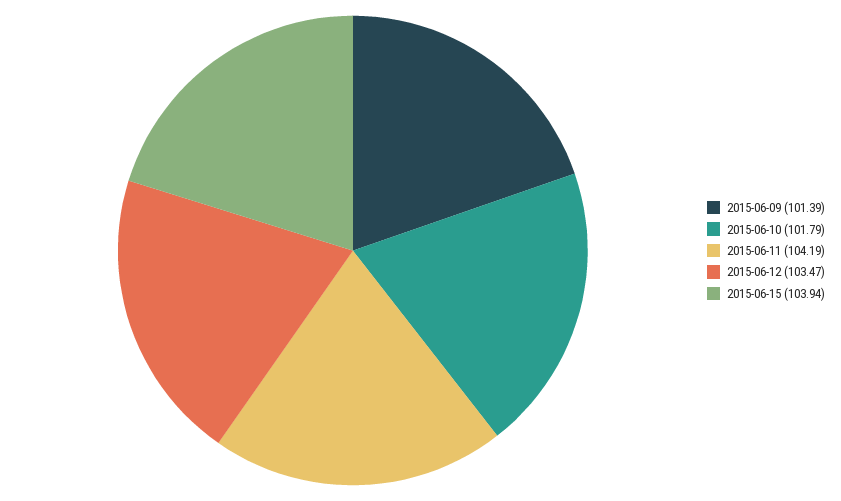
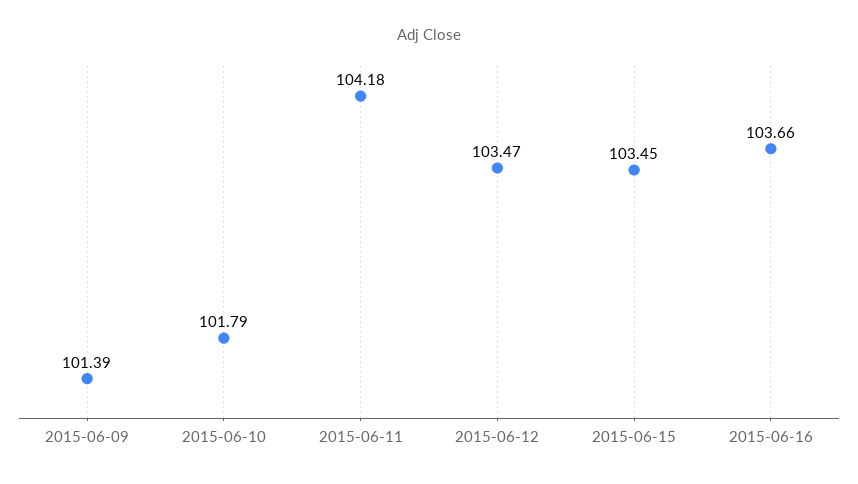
2015-06-11: 104.19 -> 104.18
2015-06-15: 103.94 -> 103.45
2015-06-16: none -> 103.66

